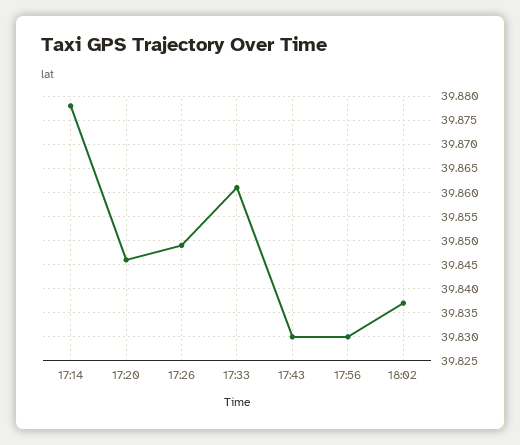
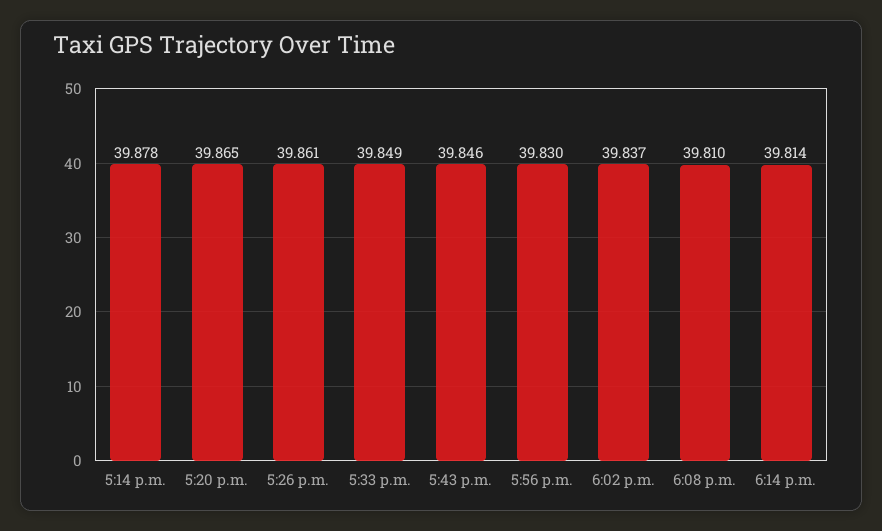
17:20: 39.845 -> 39.865
17:26: 39.85 -> 39.861
17:33: 39.86 -> 39.849
17:43: 39.83 -> 39.846
6:08 p.m.: none -> 39.81
6:14 p.m.: none -> 39.814

